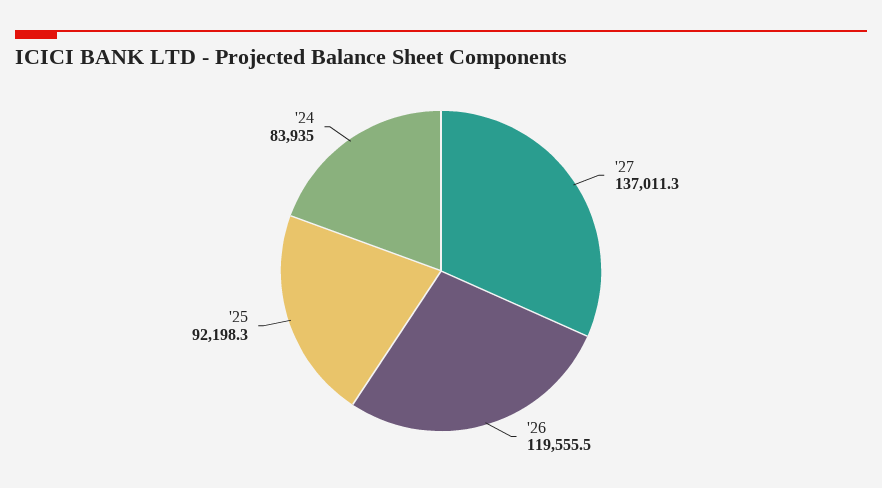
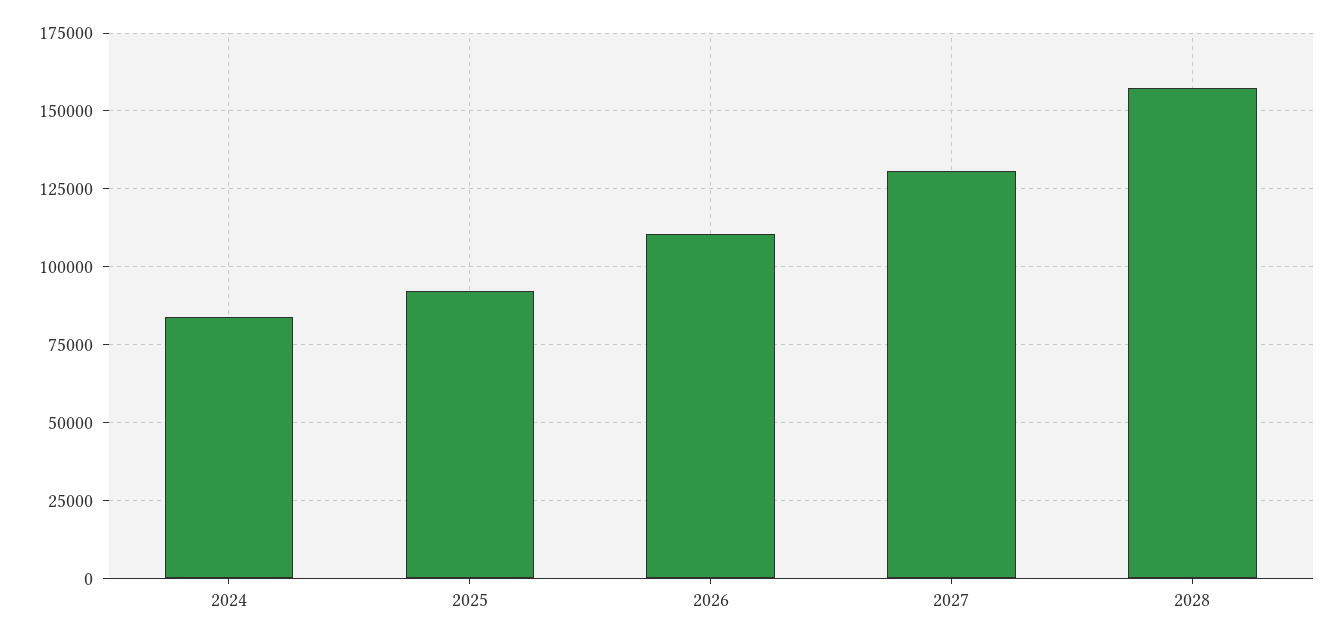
'27: 137011.3 -> 130000
'26: 119555.5 -> 110000
2028: none -> 157500

